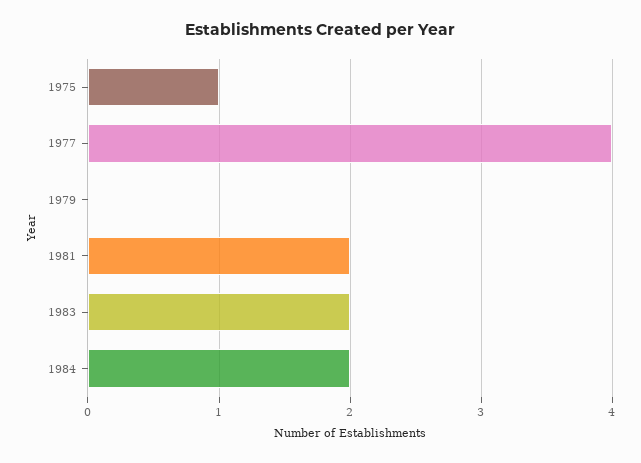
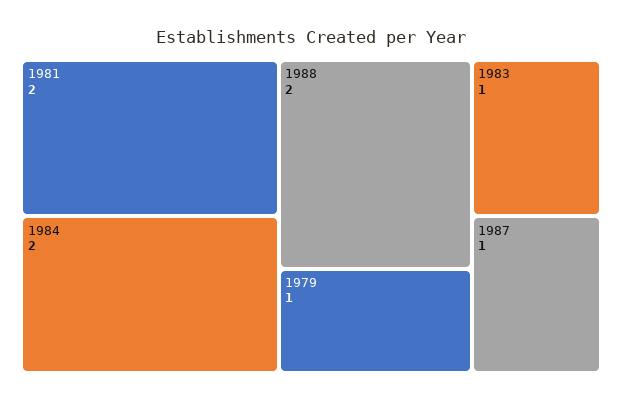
1975: 1 -> none
1977: 4 -> none
1979: 0 -> 1
1983: 2 -> 1
1988: none -> 2
1987: none -> 1

